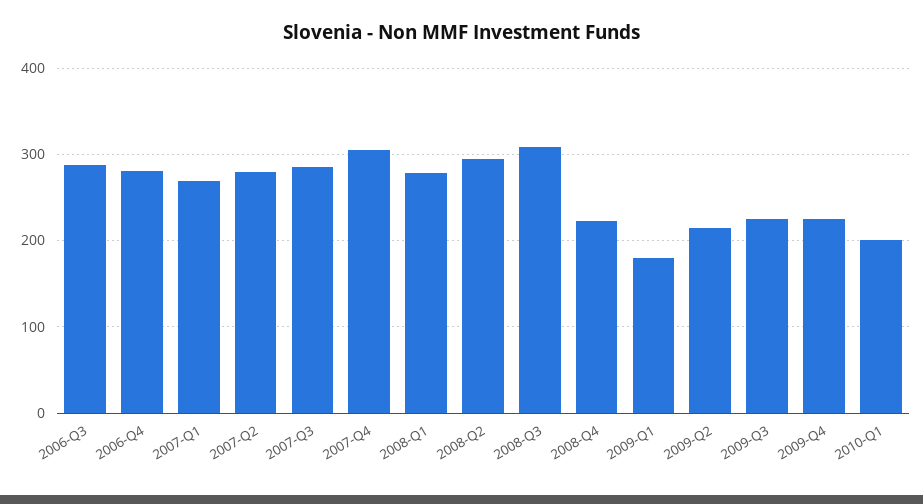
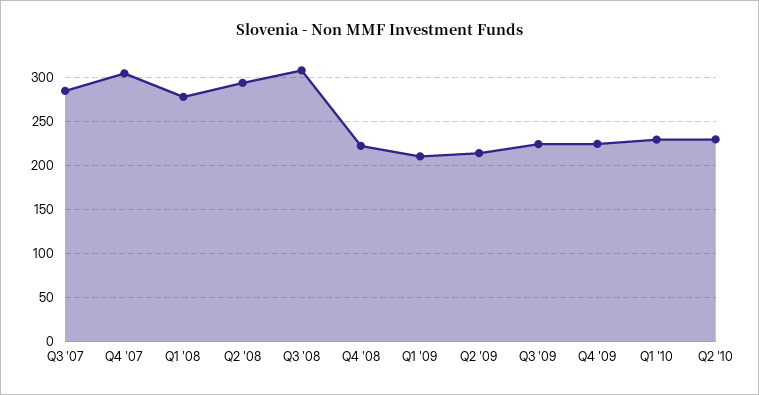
2006-Q3: 290 -> none
2006-Q4: 280 -> none
2007-Q1: 270 -> none
2007-Q2: 280 -> none
2009-Q1: 180 -> 210
2010-Q1: 200 -> 230
Q2 '10: none -> 230

